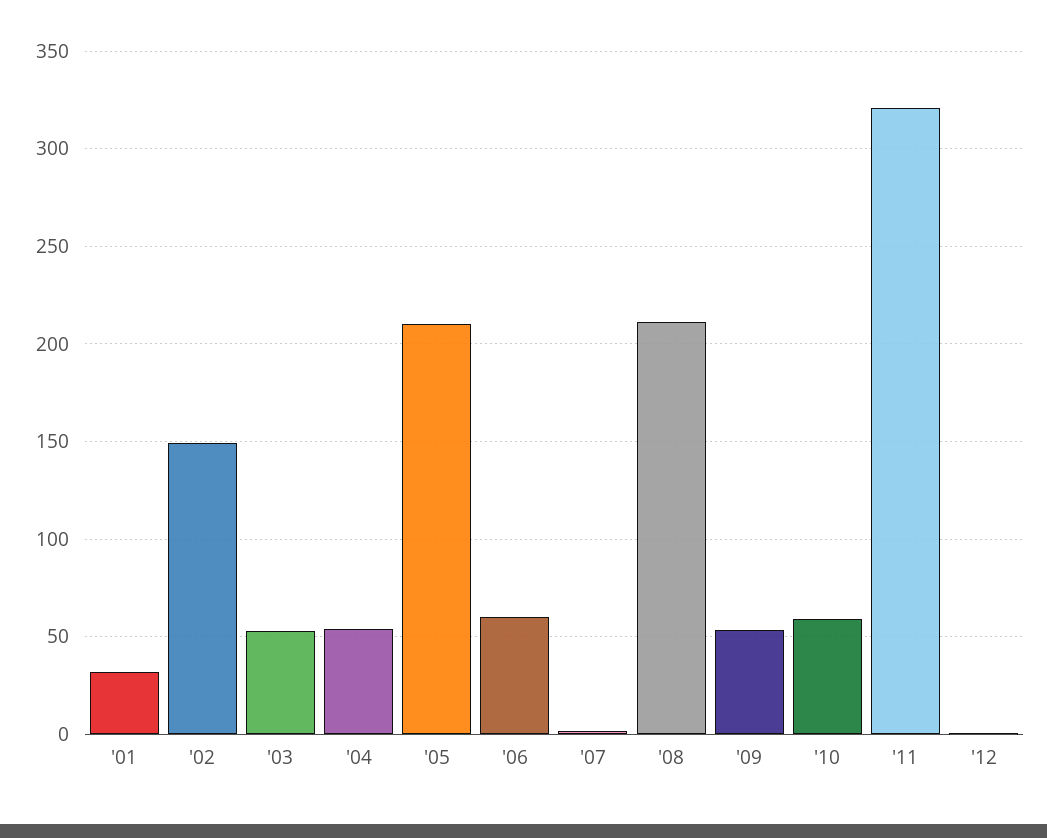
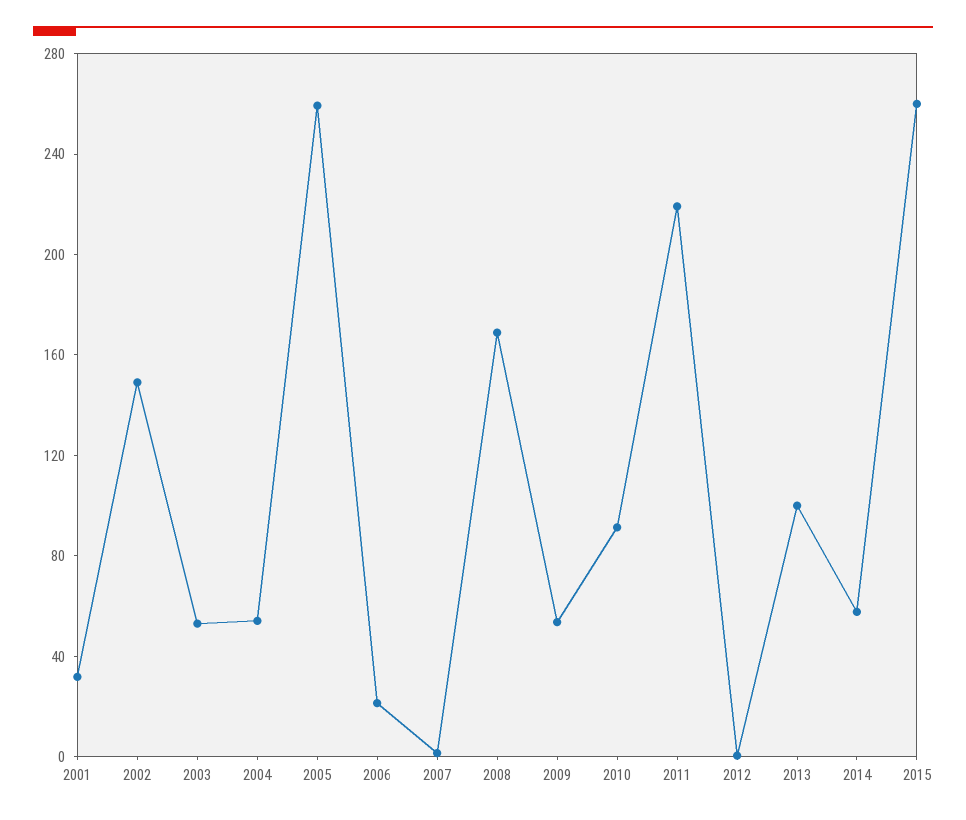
'05: 210 -> 260
'06: 60 -> 20
'08: 210 -> 170
'10: 60 -> 90
'11: 320 -> 220
2013: none -> 100
2014: none -> 60
2015: none -> 260

